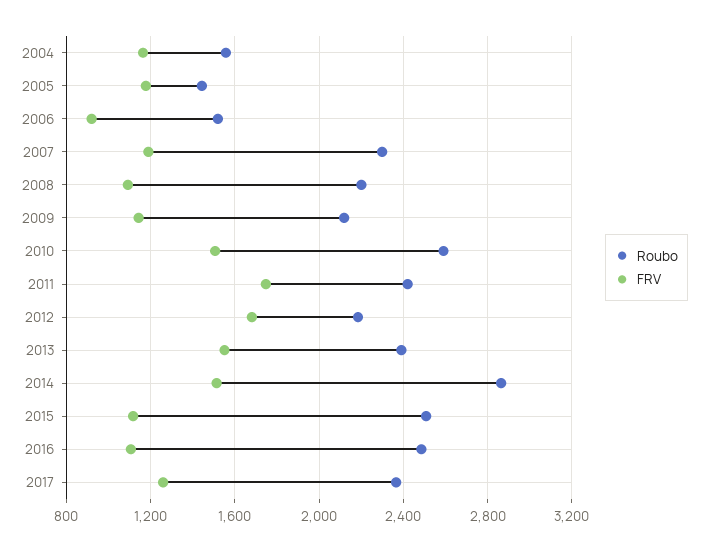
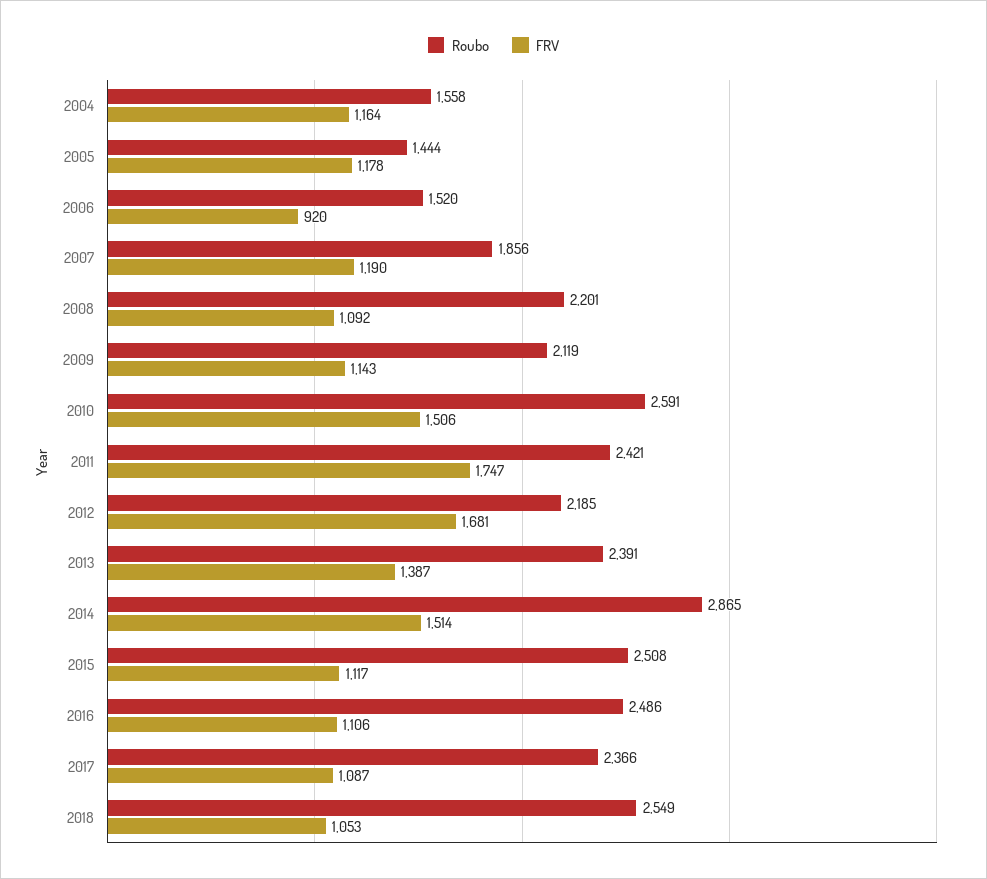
Roubo, 2007: 2300 -> 1856
FRV, 2013: 1550 -> 1387
FRV, 2017: 1250 -> 1087
Roubo, 2018: none -> 2549
FRV, 2018: none -> 1053

